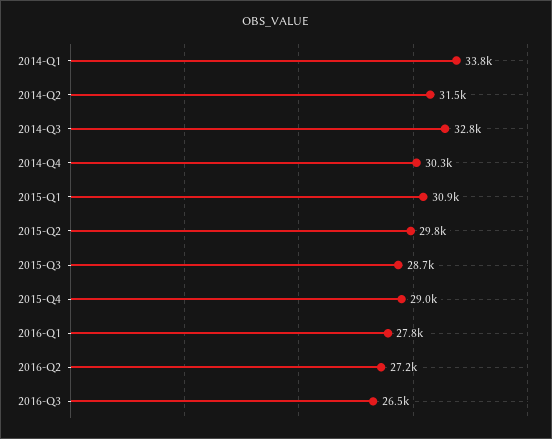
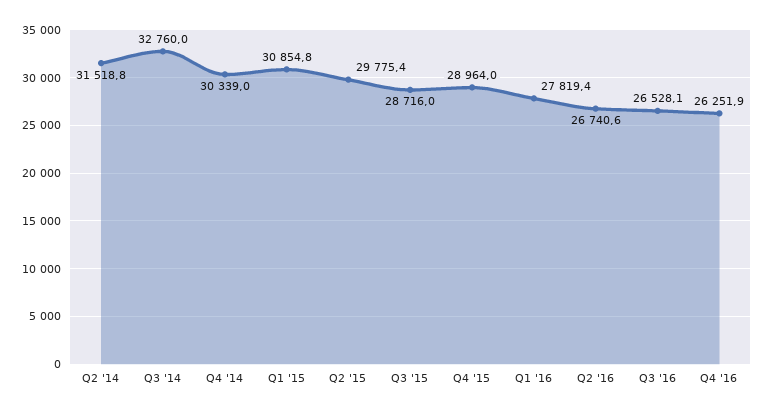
2014-Q1: 33800 -> none
2016-Q2: 27200 -> 26740.6
Q4 '16: none -> 26251.9

